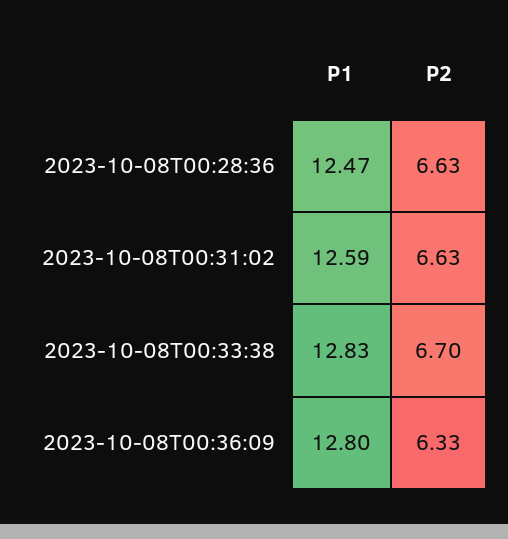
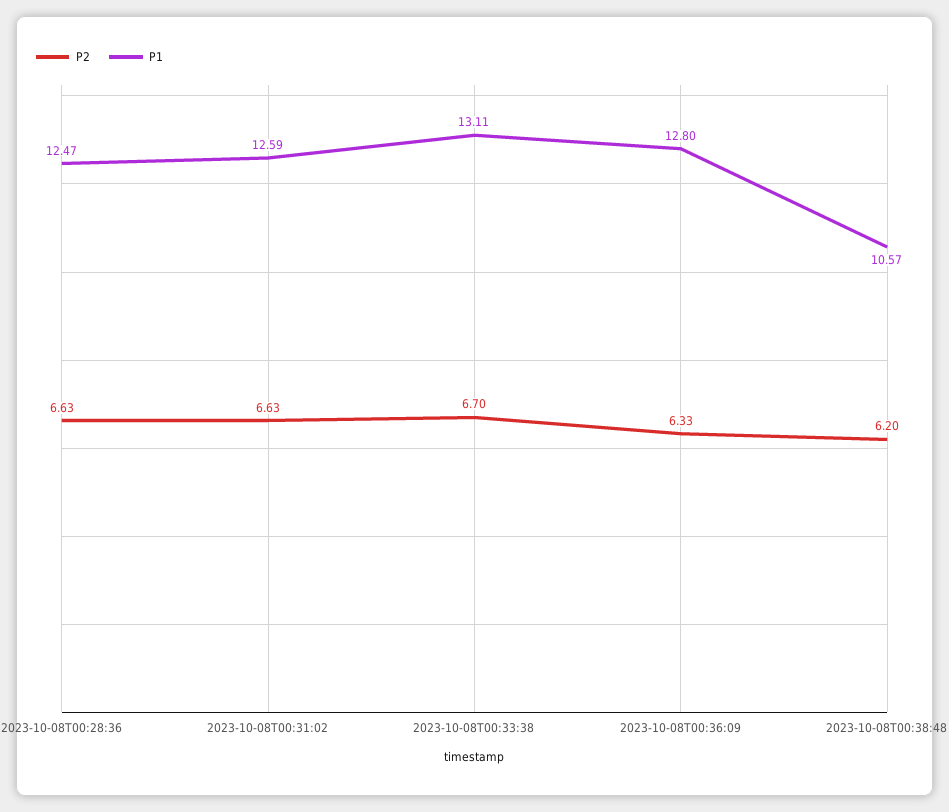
P1, 2023-10-08T00:33:38: 12.83 -> 13.11
P2, 2023-10-08T00:38:48: none -> 6.2
P1, 2023-10-08T00:38:48: none -> 10.57

